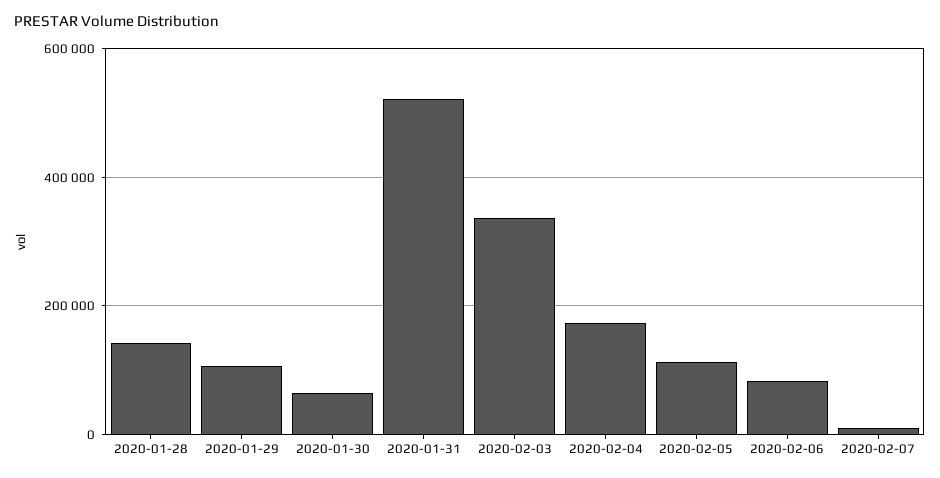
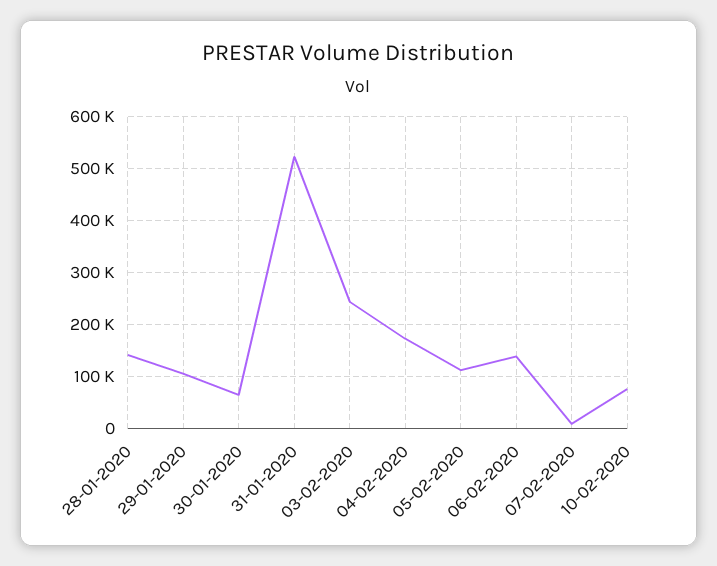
2020-02-03: 340000 -> 240000
2020-02-06: 80000 -> 140000
10-02-2020: none -> 80000

